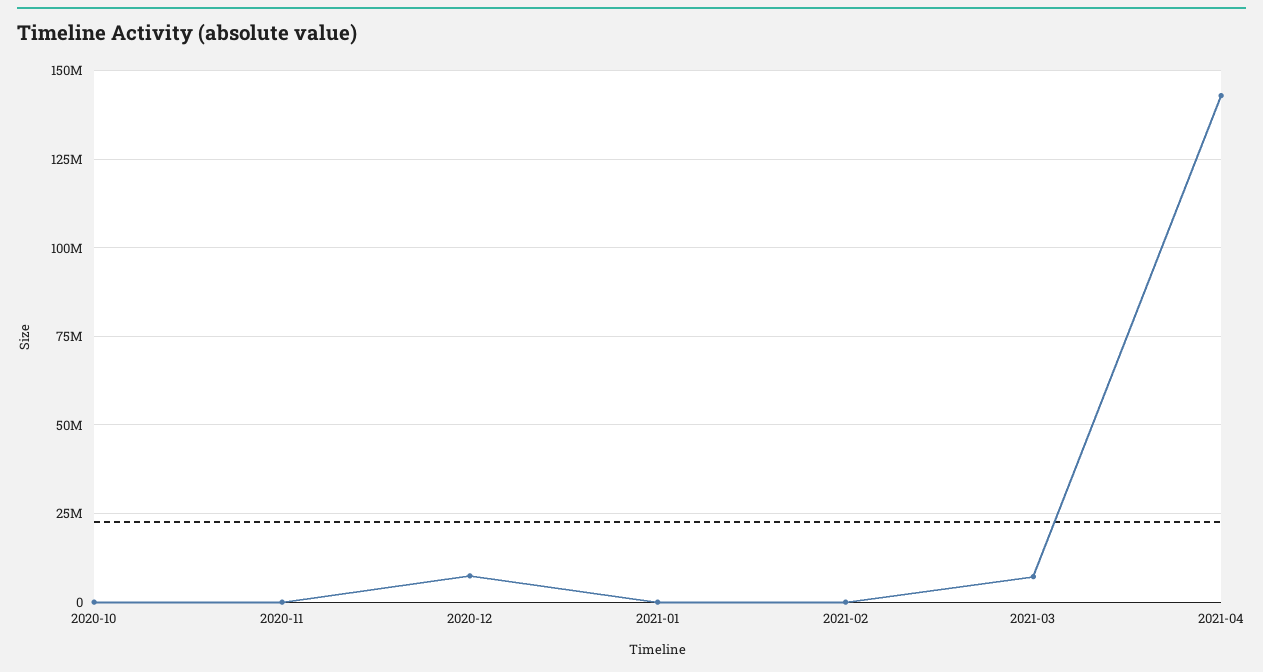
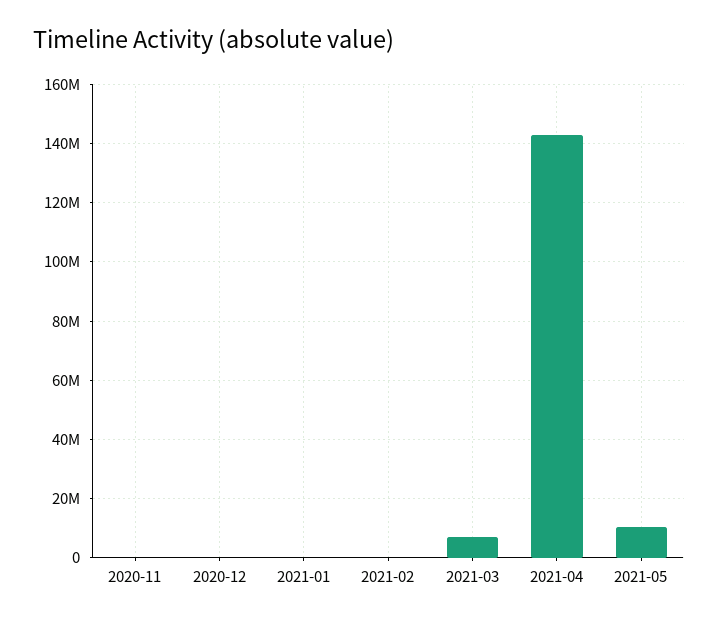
2020-10: 0 -> none
2020-12: 7500000 -> 0
2021-05: none -> 10000000

